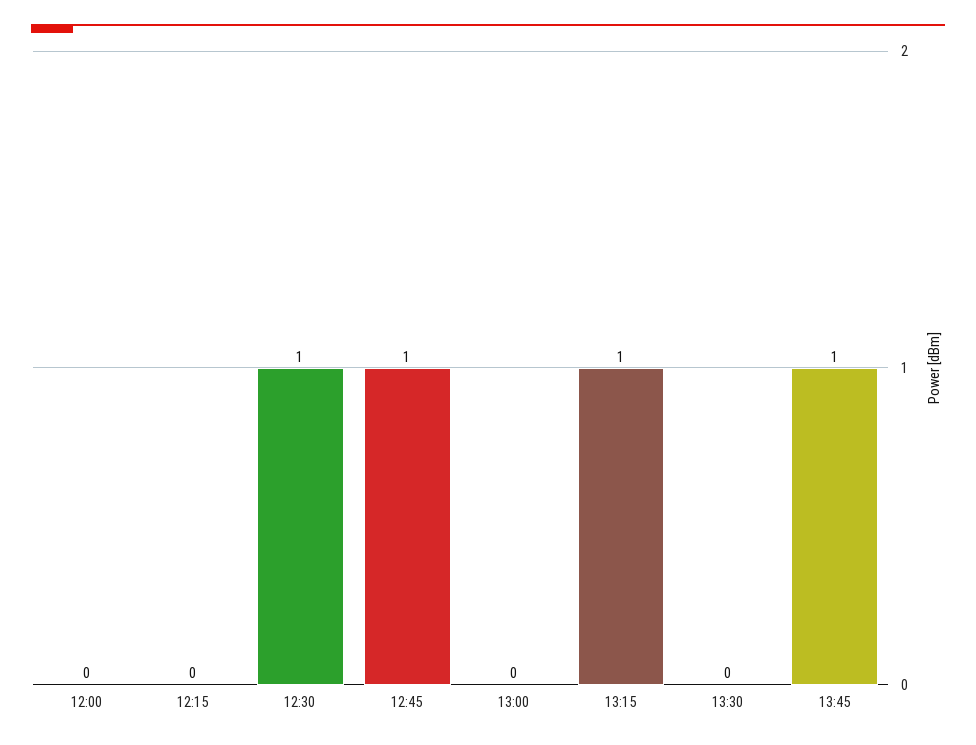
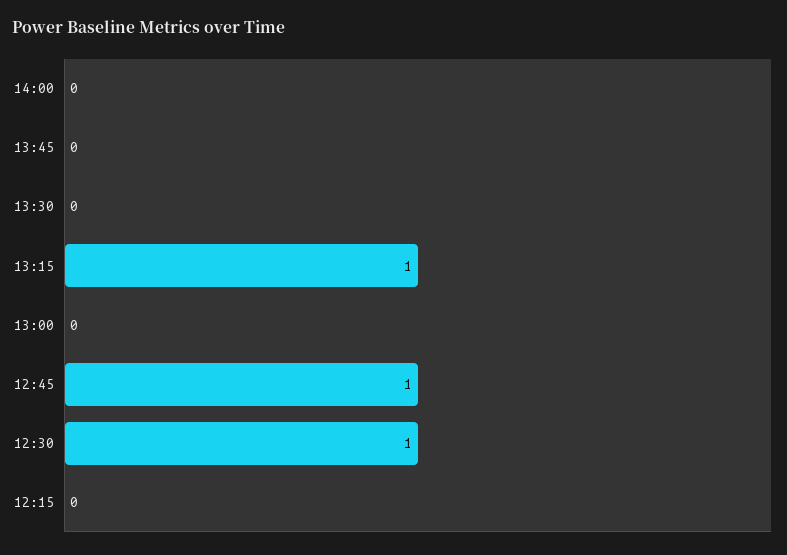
12:00: 0 -> none
13:45: 1 -> 0
14:00: none -> 0

